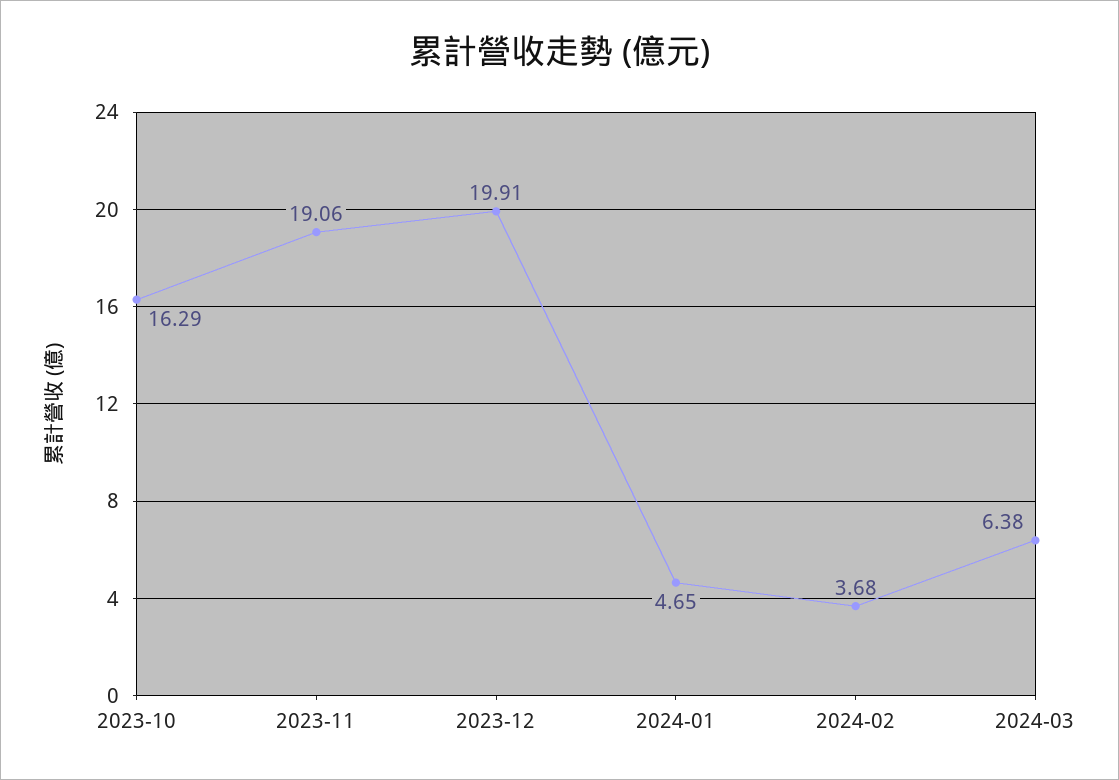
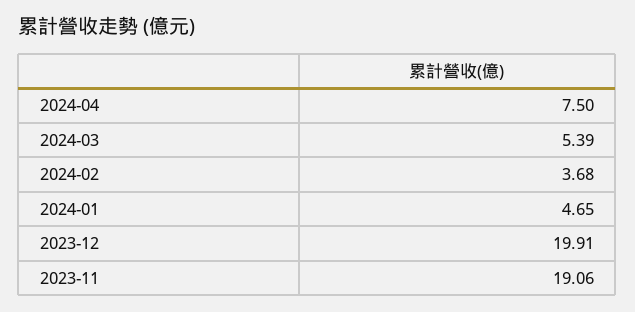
2023-10: 16.29 -> none
2024-03: 6.38 -> 5.39
2024-04: none -> 7.5

